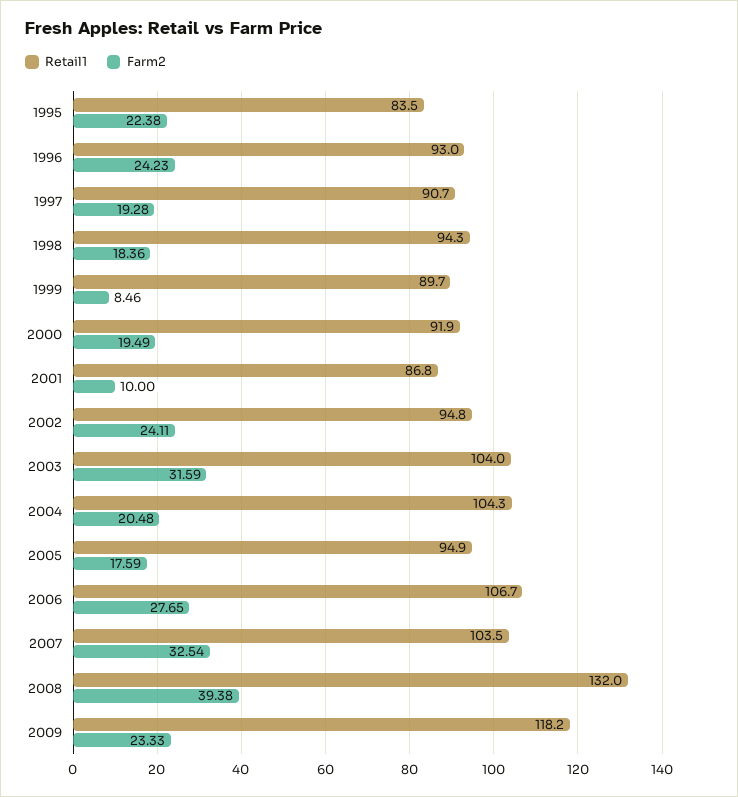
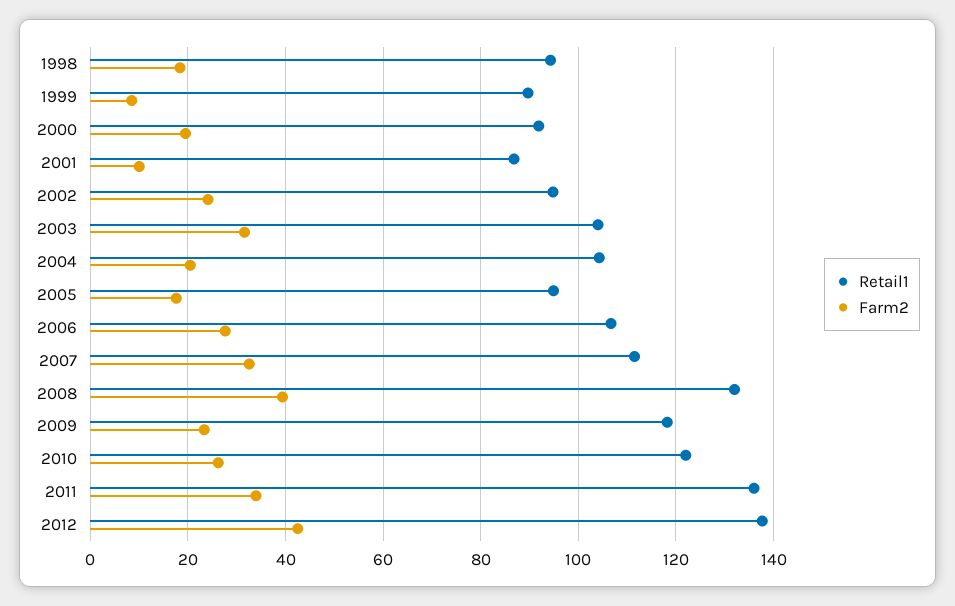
Retail1, 1995: 83.5 -> none
Farm2, 1995: 22.38 -> none
Retail1, 1996: 93 -> none
Farm2, 1996: 24.23 -> none
Retail1, 1997: 90.7 -> none
Farm2, 1997: 19.28 -> none
Retail1, 2007: 103.5 -> 112
Retail1, 2010: none -> 122
Farm2, 2010: none -> 26
Retail1, 2011: none -> 136
Farm2, 2011: none -> 34
Retail1, 2012: none -> 138
Farm2, 2012: none -> 42

